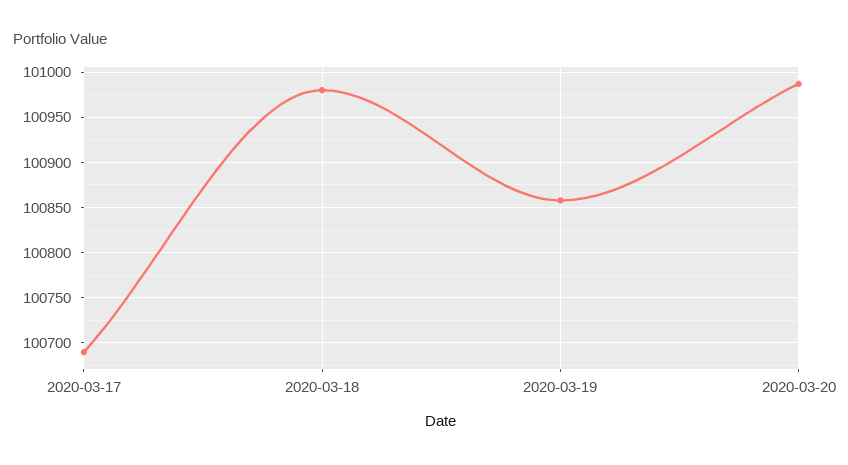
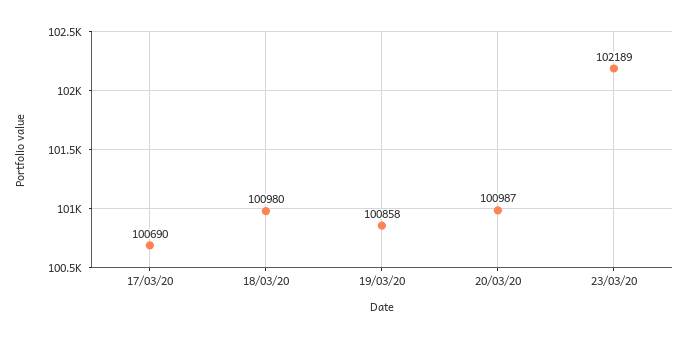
23/03/20: none -> 102189

